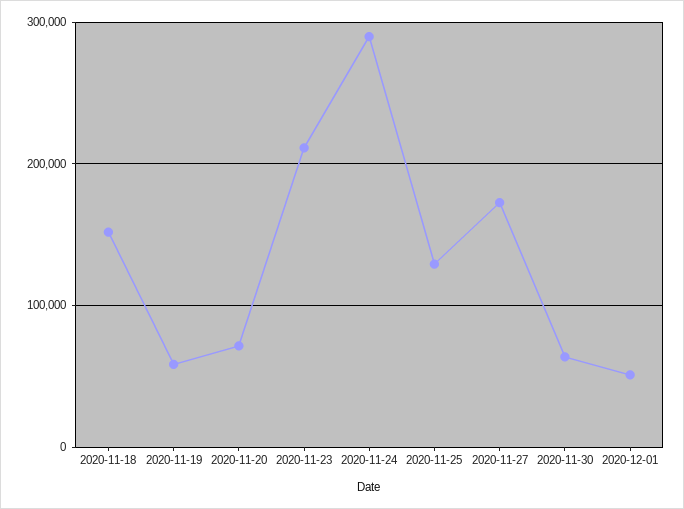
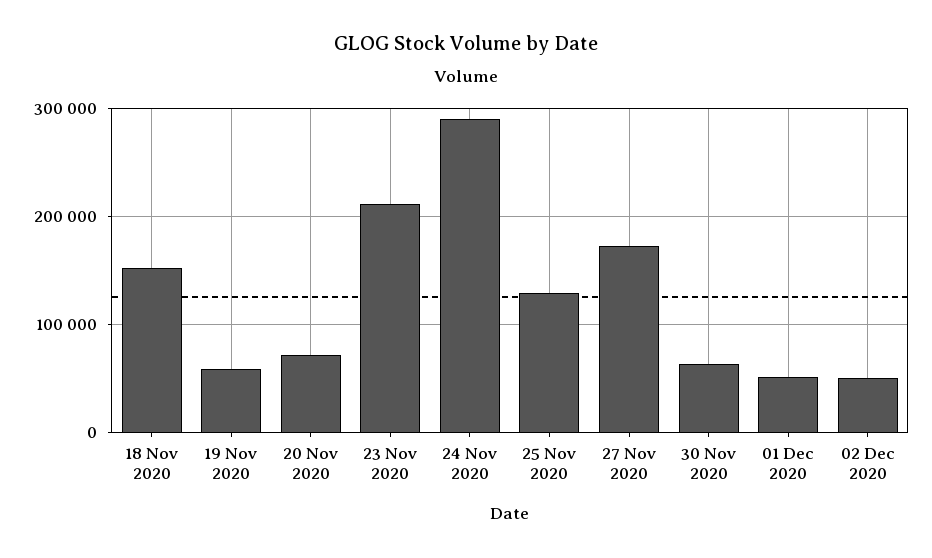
02 Dec 2020: none -> 50000

